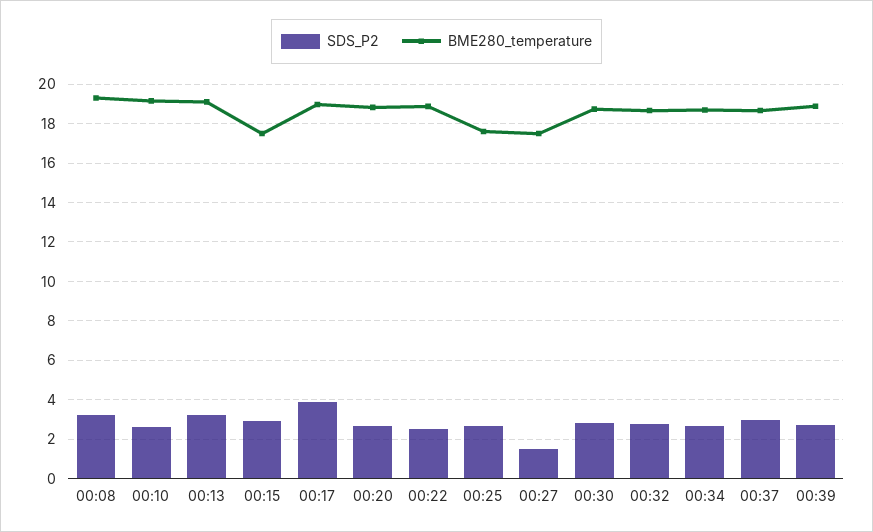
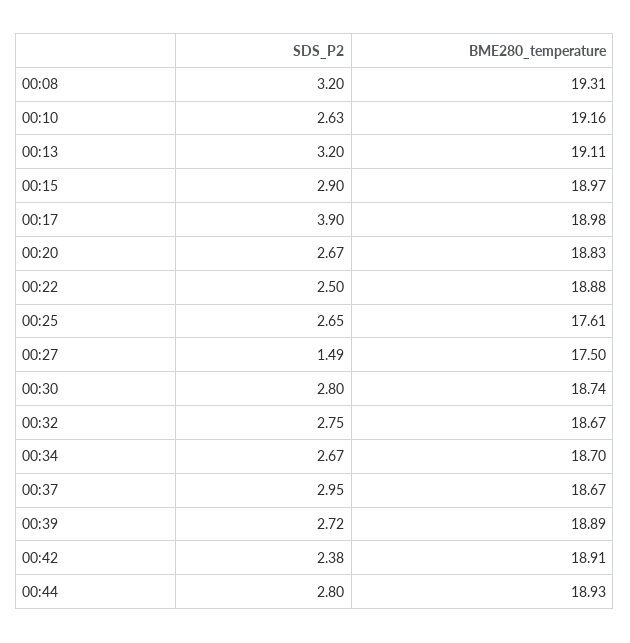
BME280_temperature, 00:15: 17.5 -> 18.97
SDS_P2, 00:42: none -> 2.38
BME280_temperature, 00:42: none -> 18.91
SDS_P2, 00:44: none -> 2.8
BME280_temperature, 00:44: none -> 18.93

